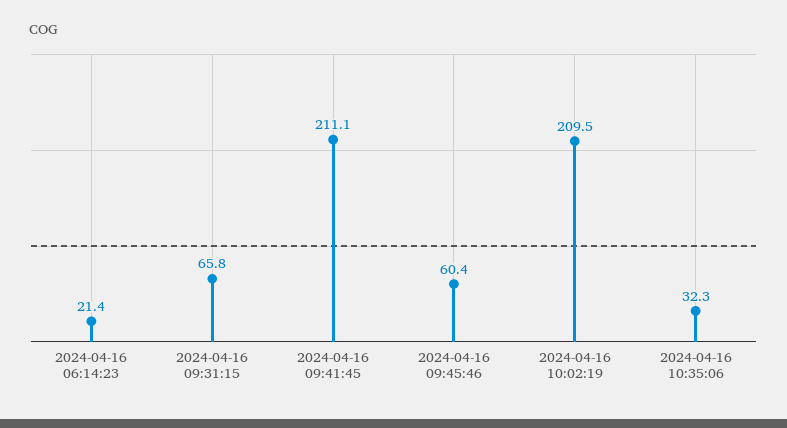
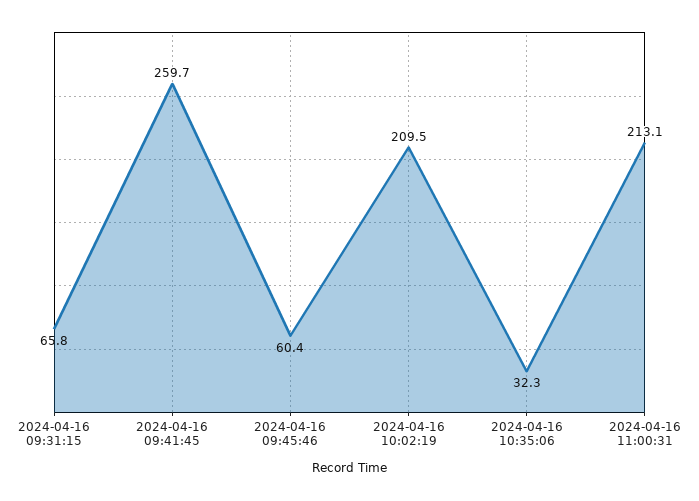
2024-04-16 06:14:23: 21.4 -> none
2024-04-16 09:41:45: 211.1 -> 259.7
2024-04-16 11:00:31: none -> 213.1

